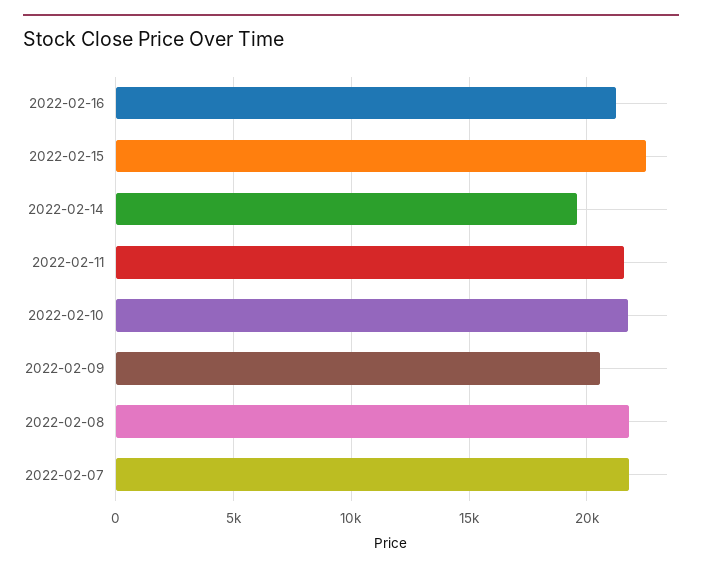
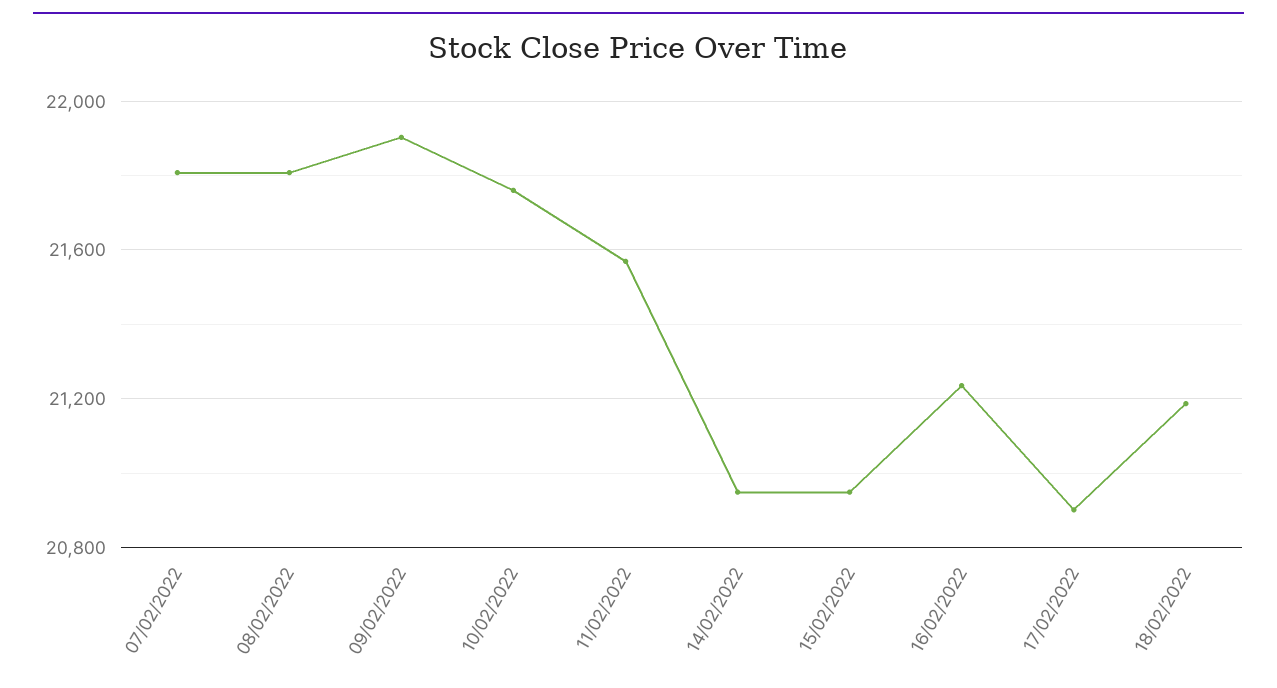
2022-02-15: 22500 -> 20950
2022-02-14: 19500 -> 20950
2022-02-09: 20500 -> 21900
17/02/2022: none -> 20900
18/02/2022: none -> 21200

